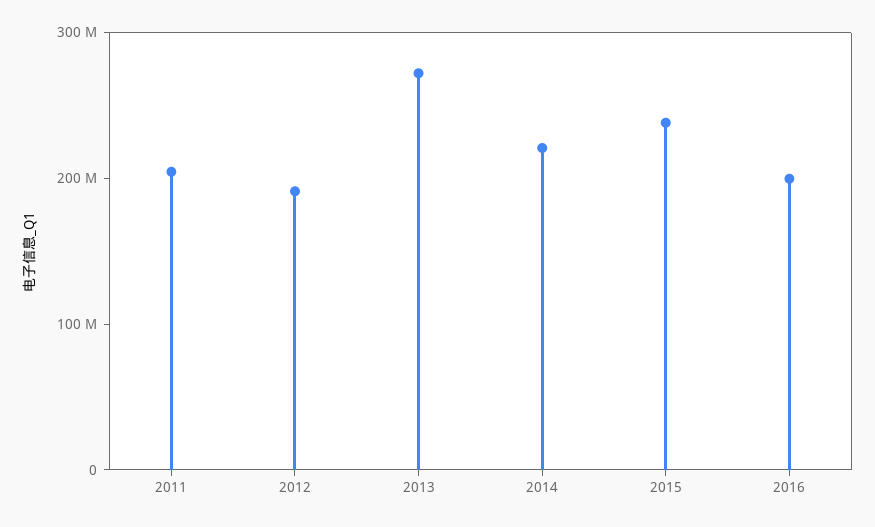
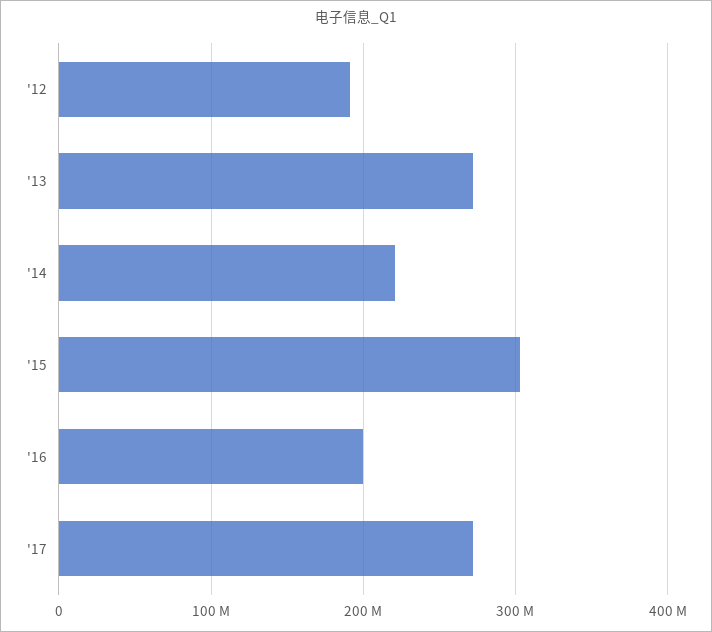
2011: 200000000 -> none
2015: 240000000 -> 300000000
'17: none -> 270000000

